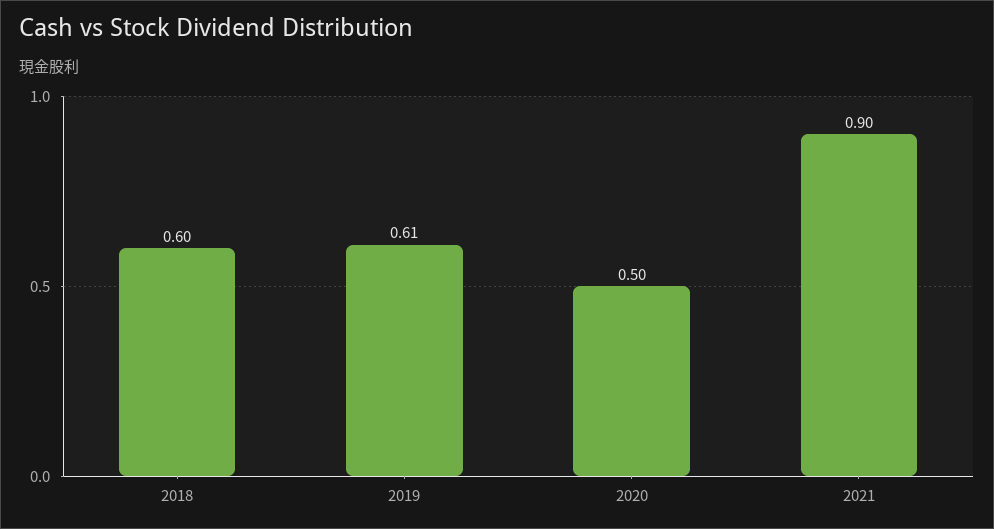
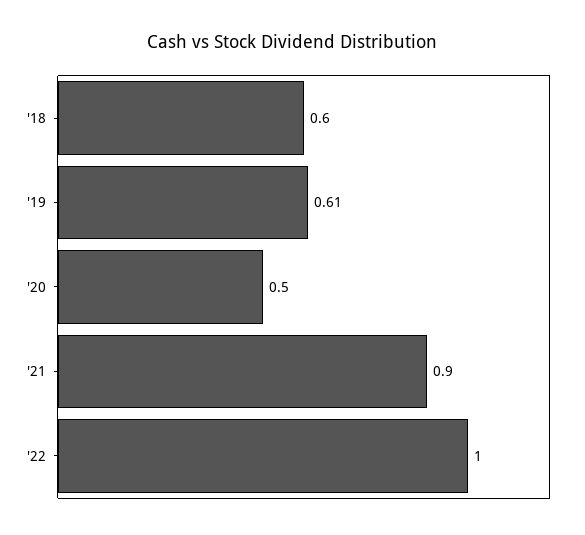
'22: none -> 1

